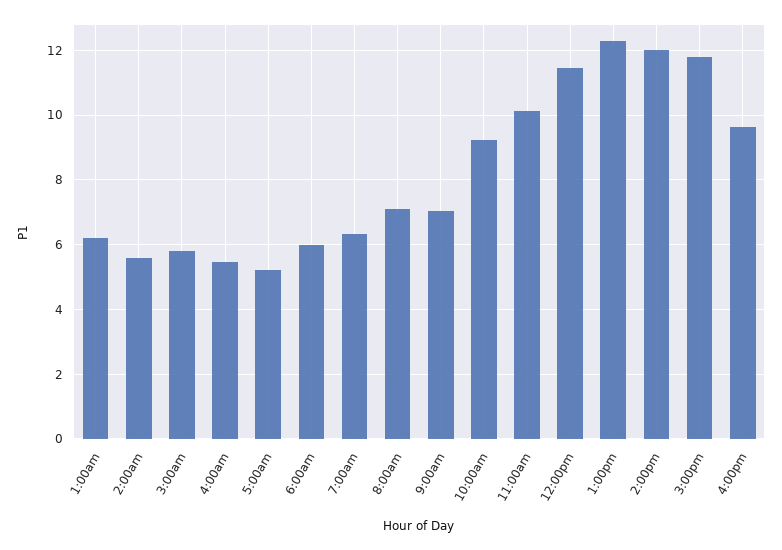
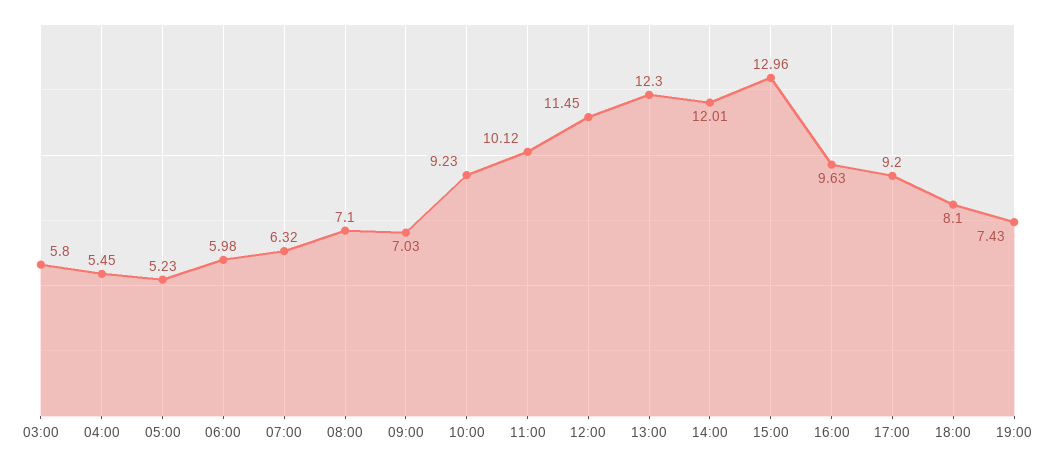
1:00am: 6.2 -> none
2:00am: 5.6 -> none
3:00pm: 11.8 -> 12.96
17:00: none -> 9.2
18:00: none -> 8.1
19:00: none -> 7.43

